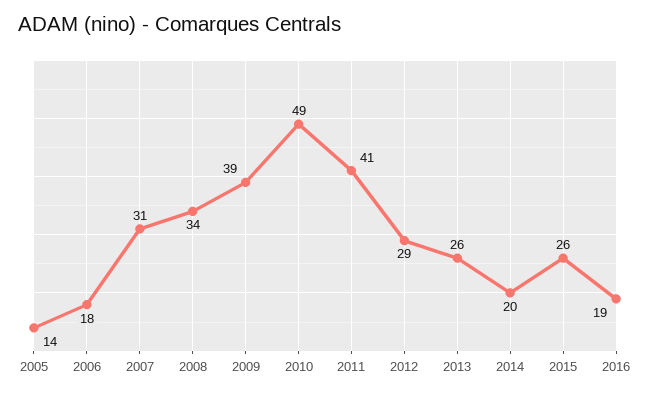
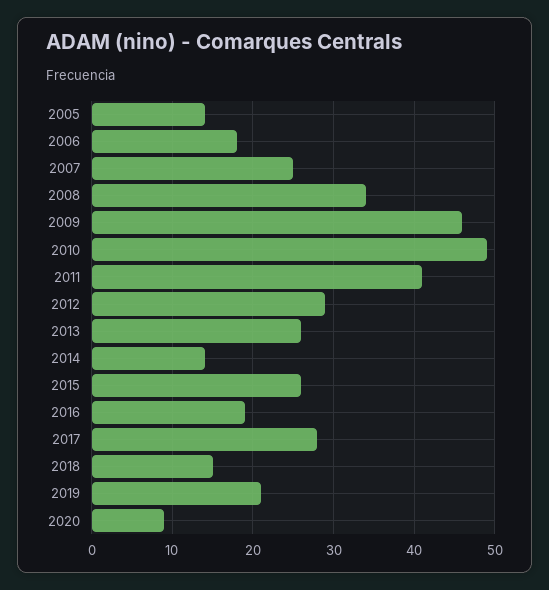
2007: 31 -> 25
2009: 39 -> 46
2014: 20 -> 14
2017: none -> 28
2018: none -> 15
2019: none -> 21
2020: none -> 9

